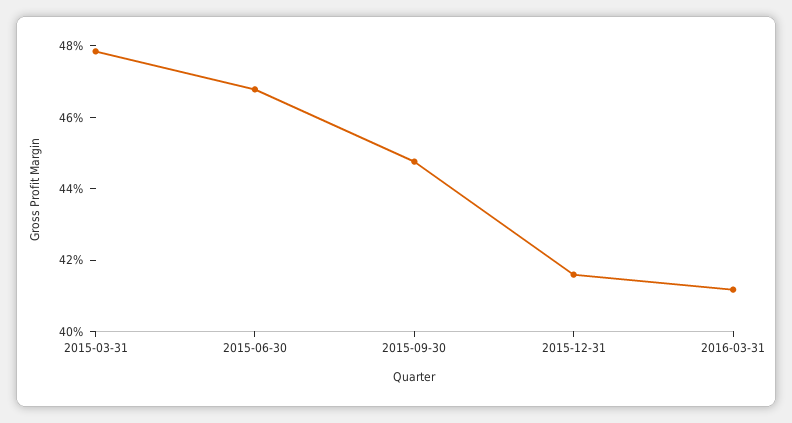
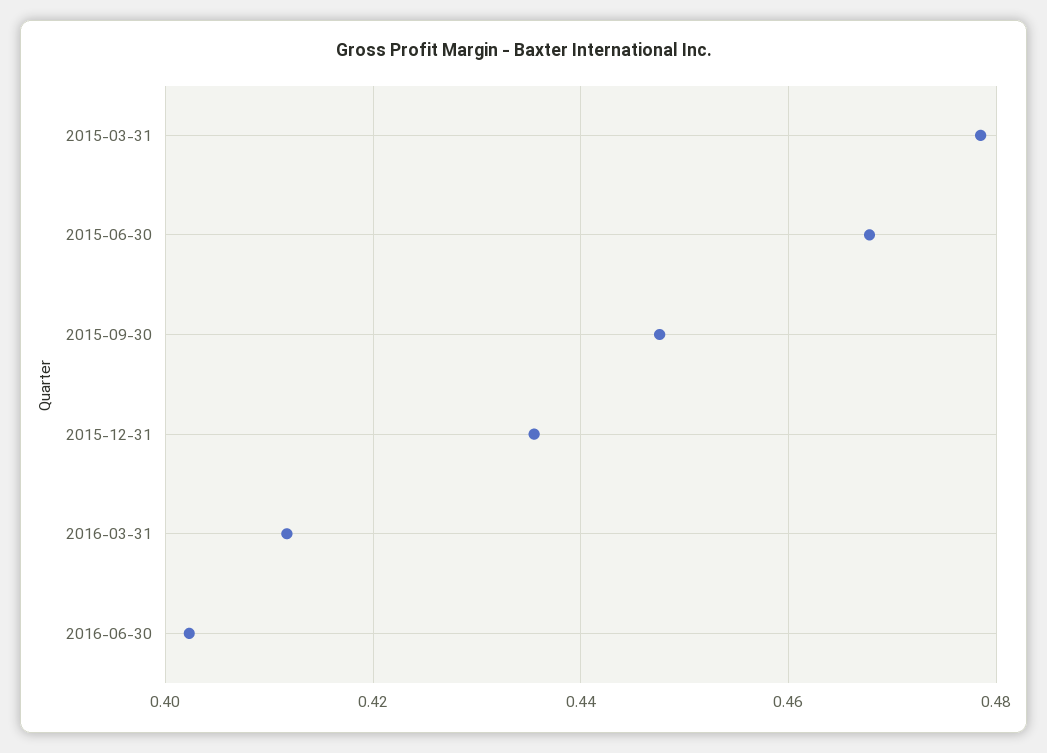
2015-12-31: 0.415 -> 0.436
2016-06-30: none -> 0.402

